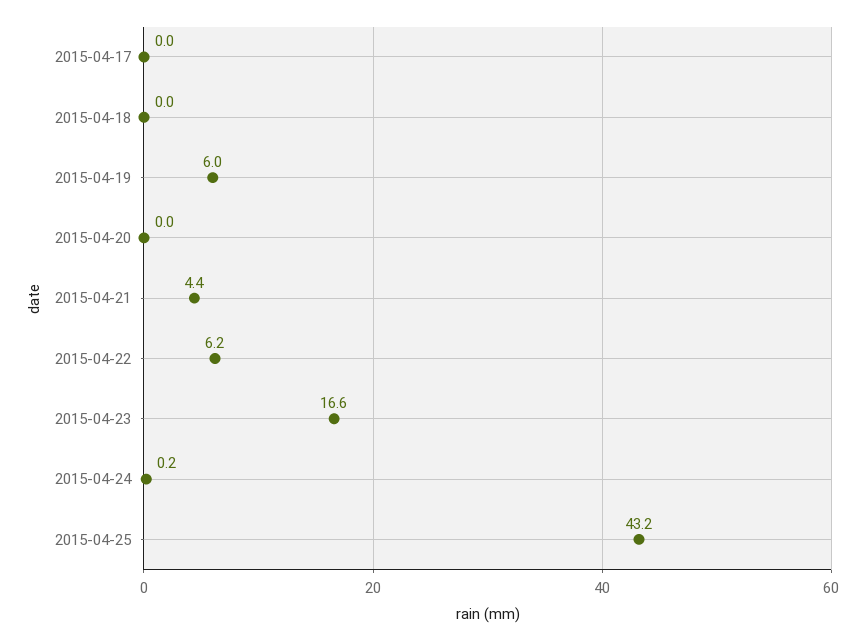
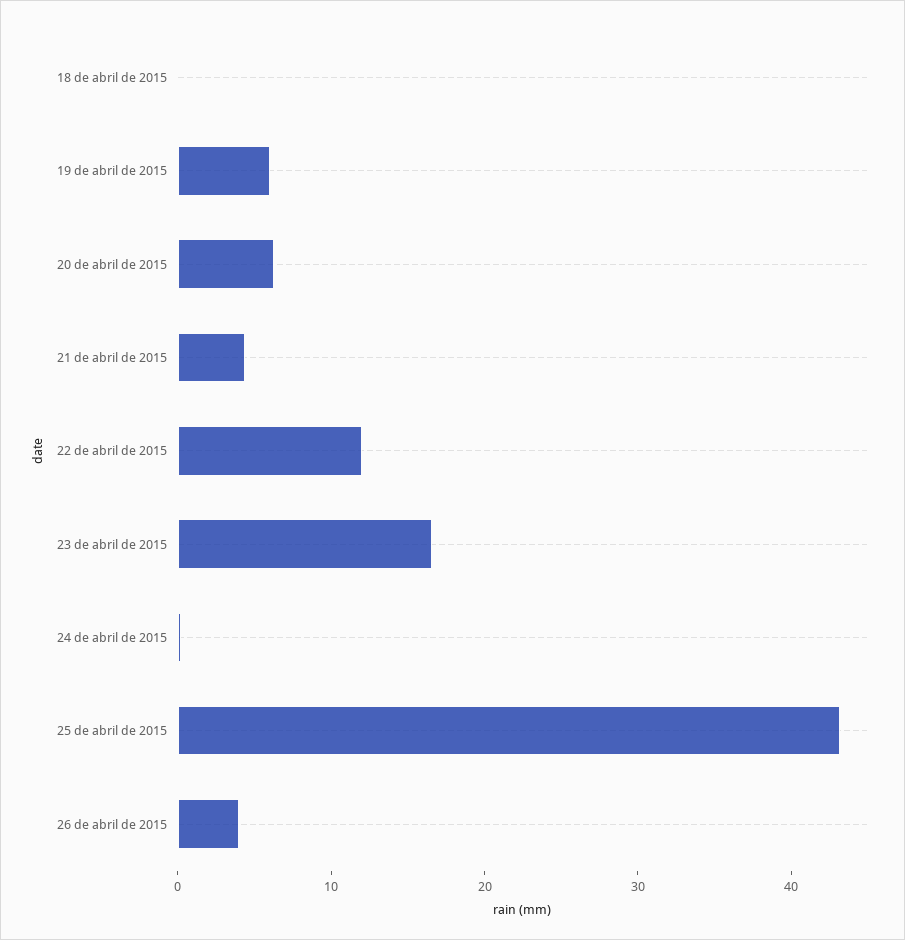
2015-04-17: 0 -> none
2015-04-20: 0 -> 6
2015-04-22: 6.2 -> 12
26 de abril de 2015: none -> 4

